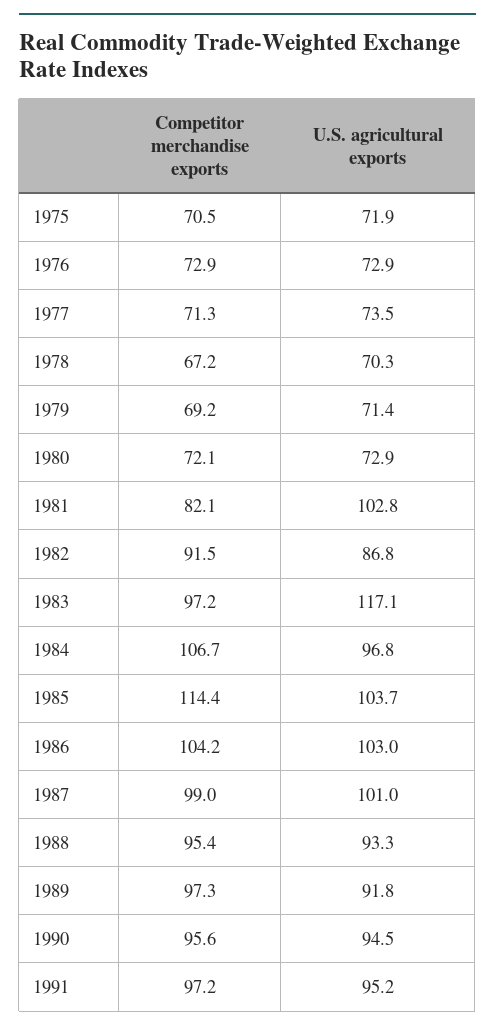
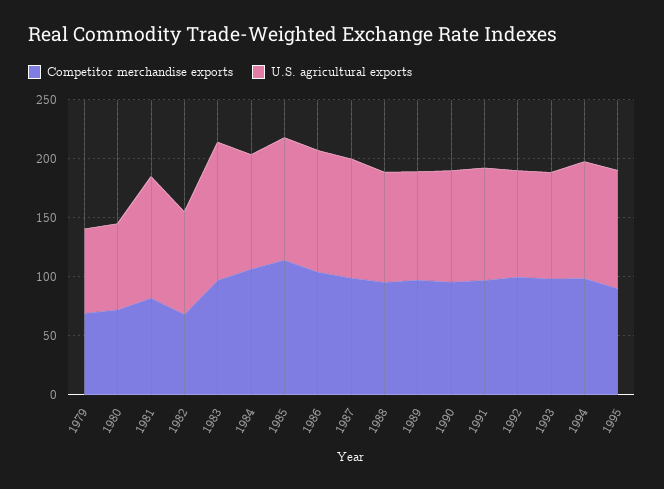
Competitor merchandise exports, 1975: 70.5 -> none
U.S. agricultural exports, 1975: 71.9 -> none
Competitor merchandise exports, 1976: 72.9 -> none
U.S. agricultural exports, 1976: 72.9 -> none
Competitor merchandise exports, 1977: 71.3 -> none
U.S. agricultural exports, 1977: 73.5 -> none
Competitor merchandise exports, 1978: 67.2 -> none
U.S. agricultural exports, 1978: 70.3 -> none
Competitor merchandise exports, 1982: 91.5 -> 70
Competitor merchandise exports, 1992: none -> 100
U.S. agricultural exports, 1992: none -> 90
Competitor merchandise exports, 1993: none -> 100
U.S. agricultural exports, 1993: none -> 90
Competitor merchandise exports, 1994: none -> 100
U.S. agricultural exports, 1994: none -> 100
Competitor merchandise exports, 1995: none -> 90
U.S. agricultural exports, 1995: none -> 100

